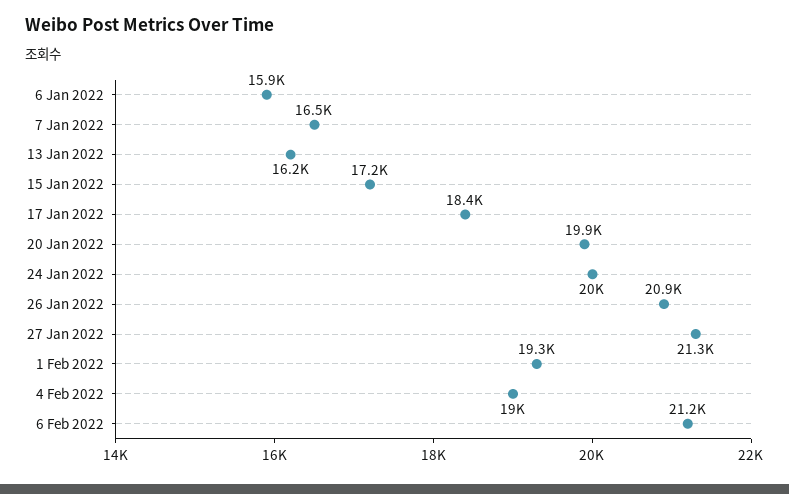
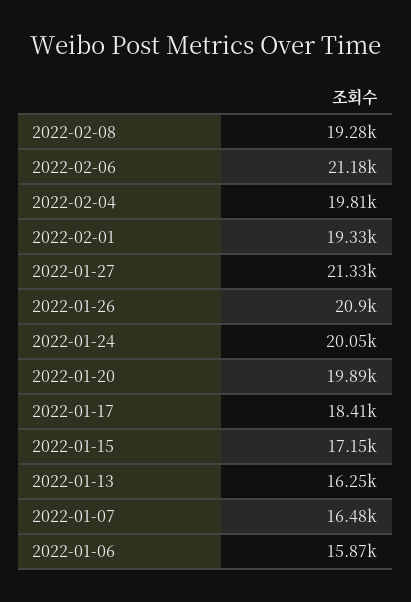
4 Feb 2022: 19000 -> 19810
2022-02-08: none -> 19280

